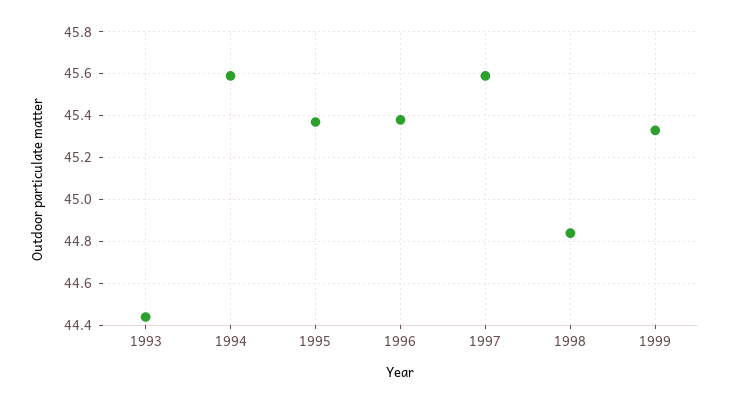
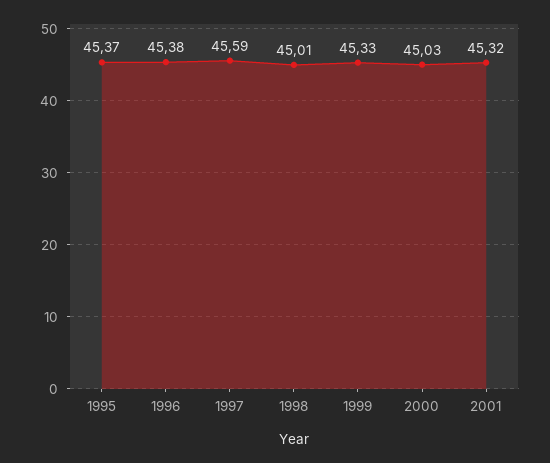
1993: 44.45 -> none
1994: 45.6 -> none
1998: 44.85 -> 45.01
2000: none -> 45.03
2001: none -> 45.32

